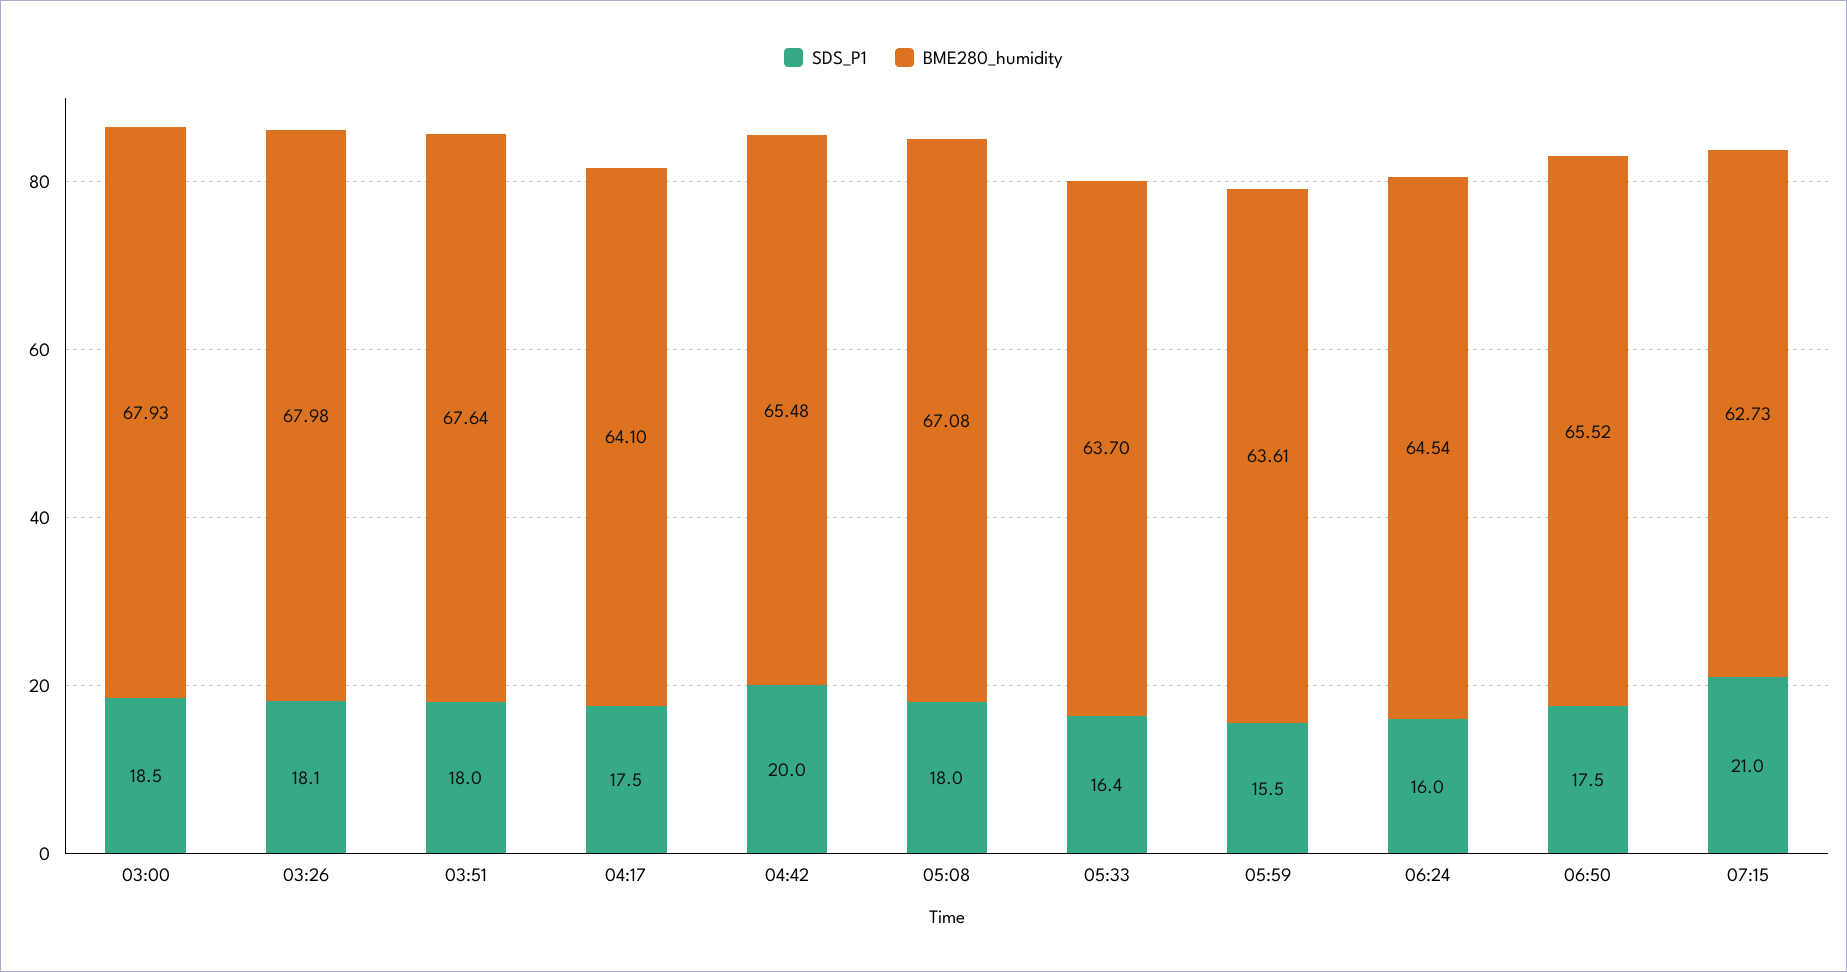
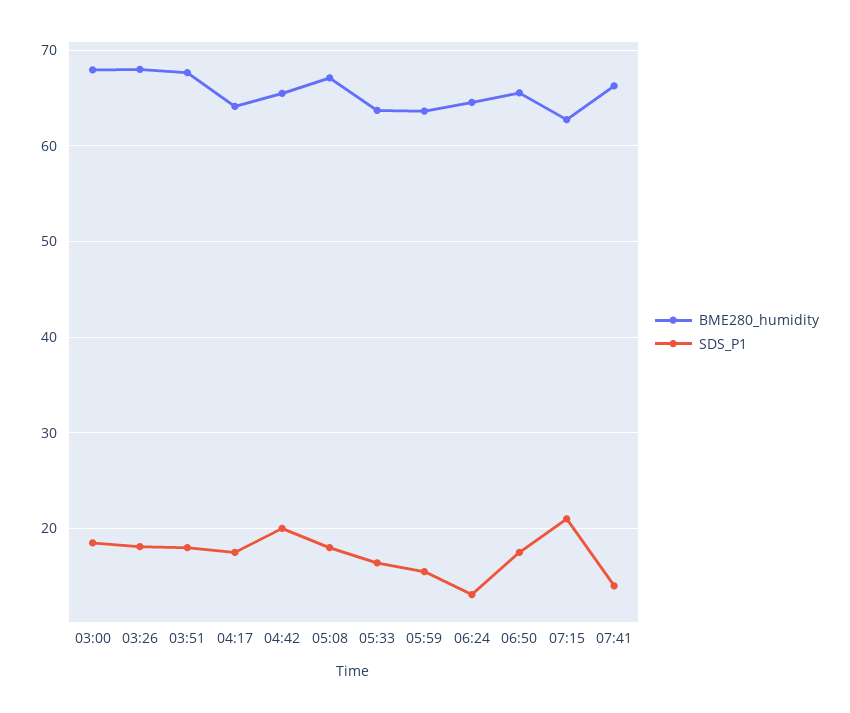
SDS_P1, 06:24: 16 -> 13
BME280_humidity, 07:41: none -> 66
SDS_P1, 07:41: none -> 14

